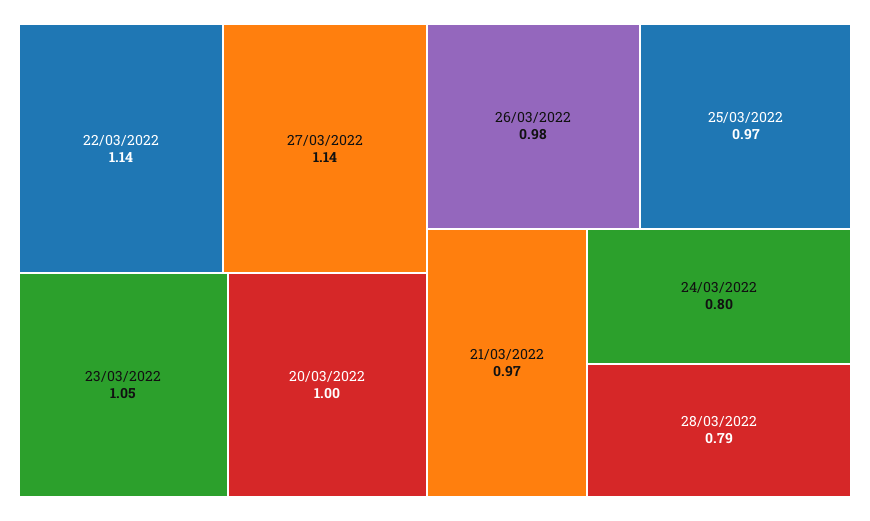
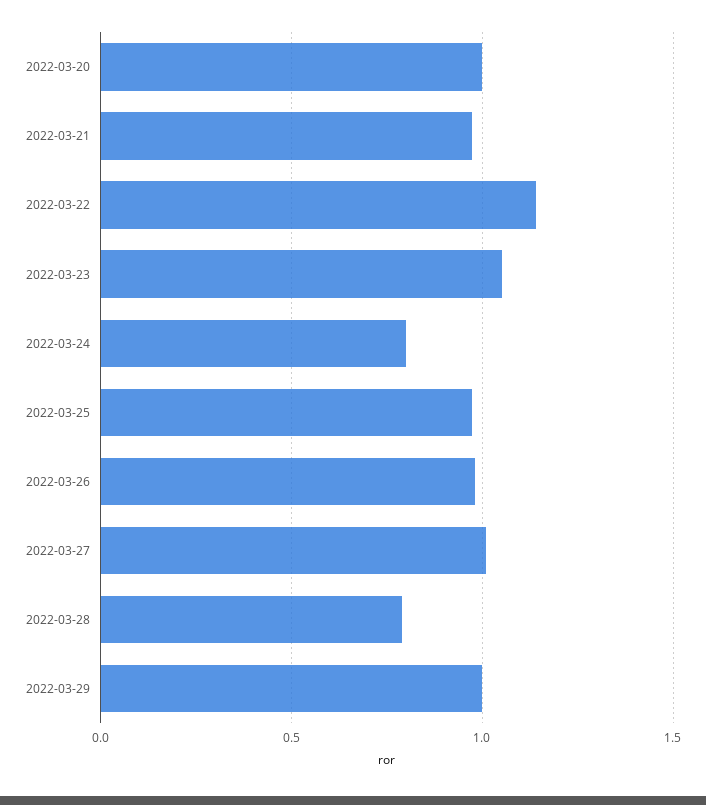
27/03/2022: 1.14 -> 1
2022-03-29: none -> 1

